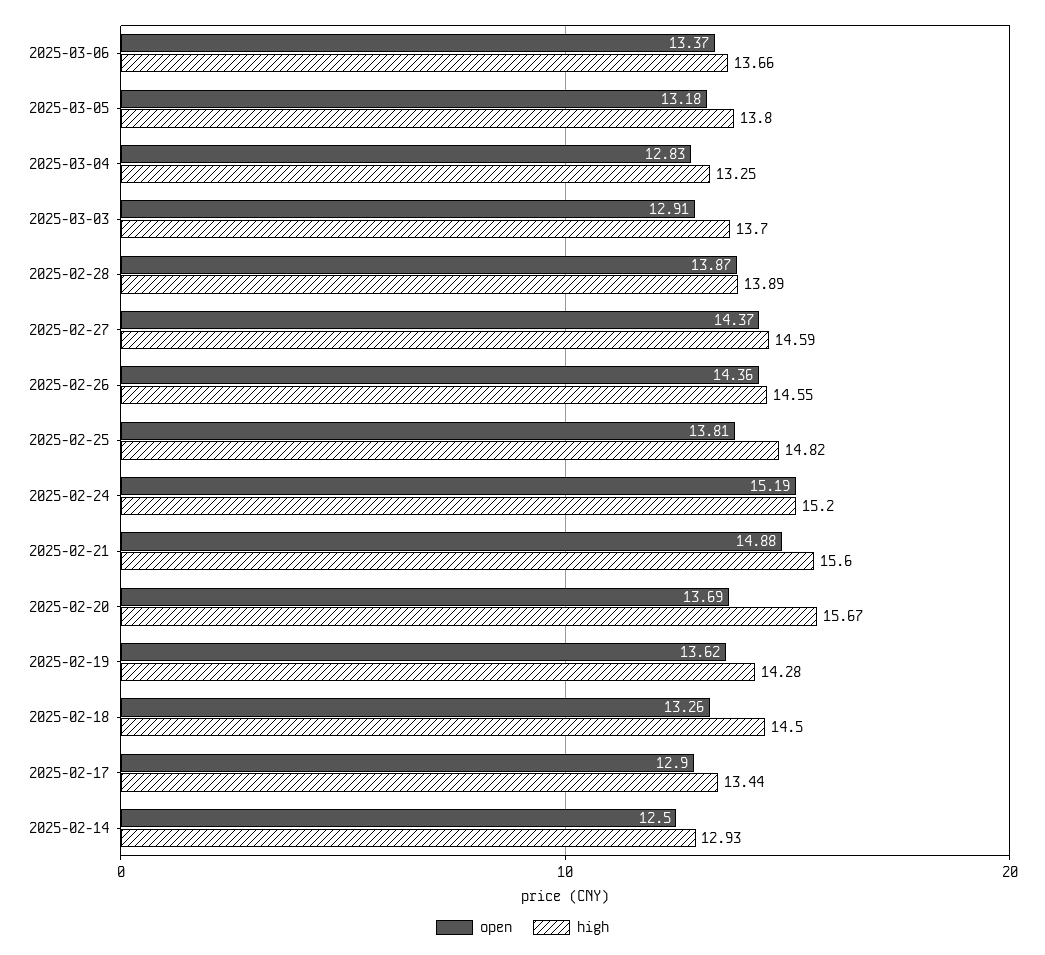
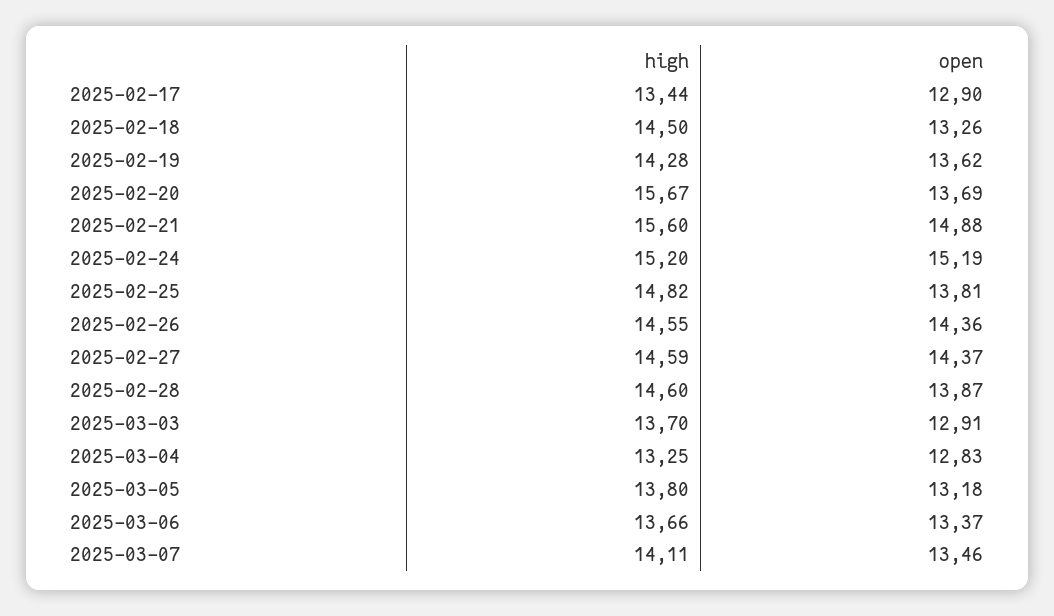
high, 2025-02-28: 13.89 -> 14.6
open, 2025-02-14: 12.5 -> none
high, 2025-02-14: 12.93 -> none
high, 2025-03-07: none -> 14.11
open, 2025-03-07: none -> 13.46

